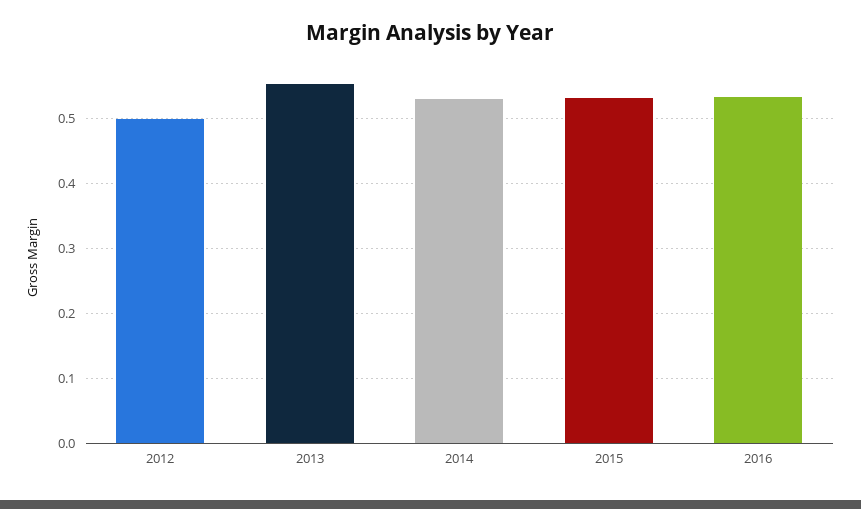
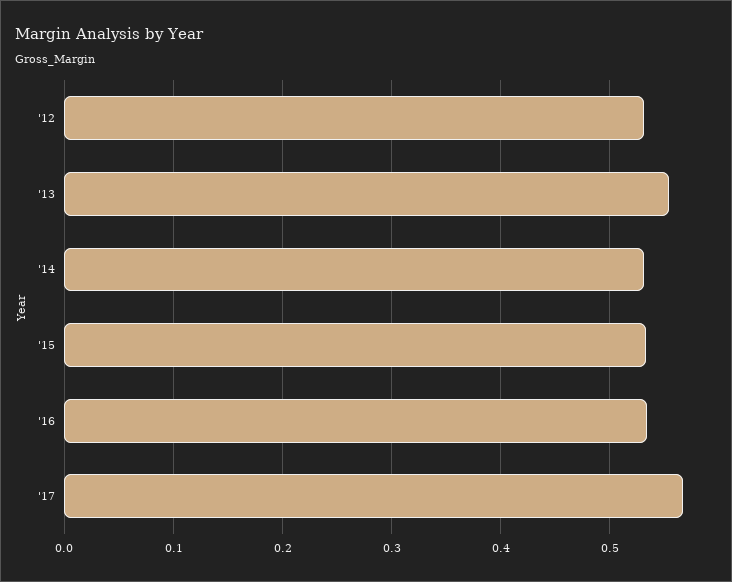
2012: 0.5 -> 0.53
'17: none -> 0.57

